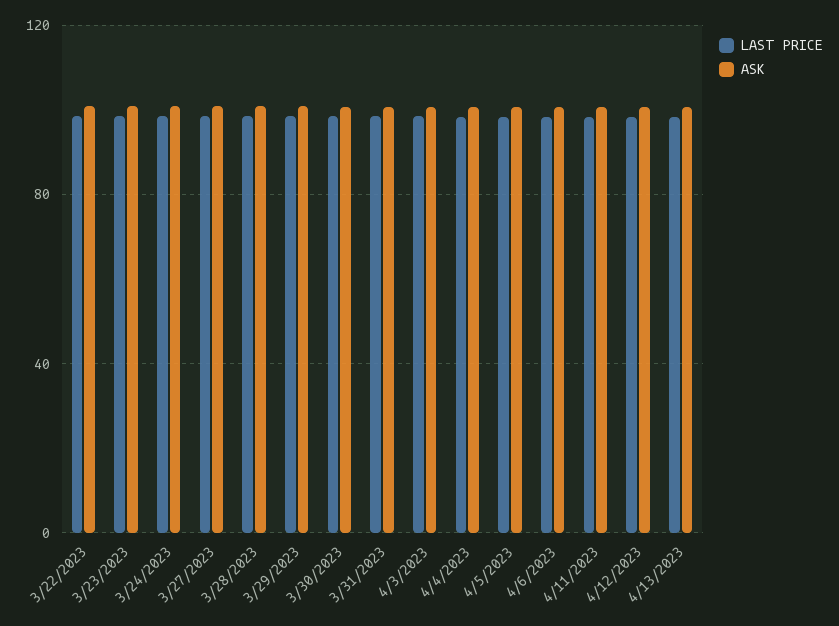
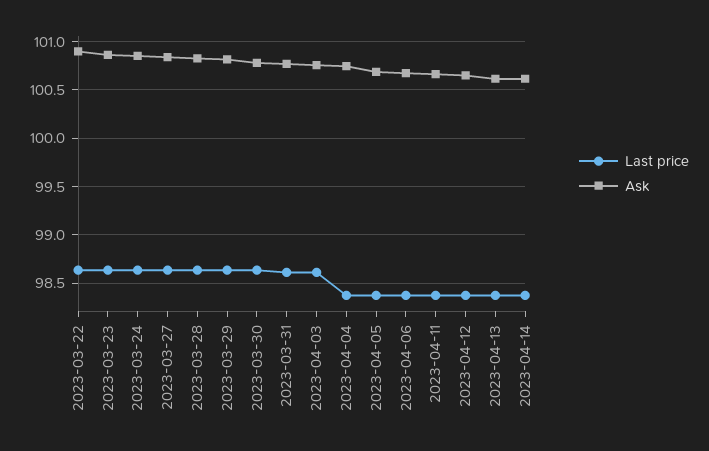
LAST PRICE, 2023-04-14: none -> 98.4
ASK, 2023-04-14: none -> 100.6

